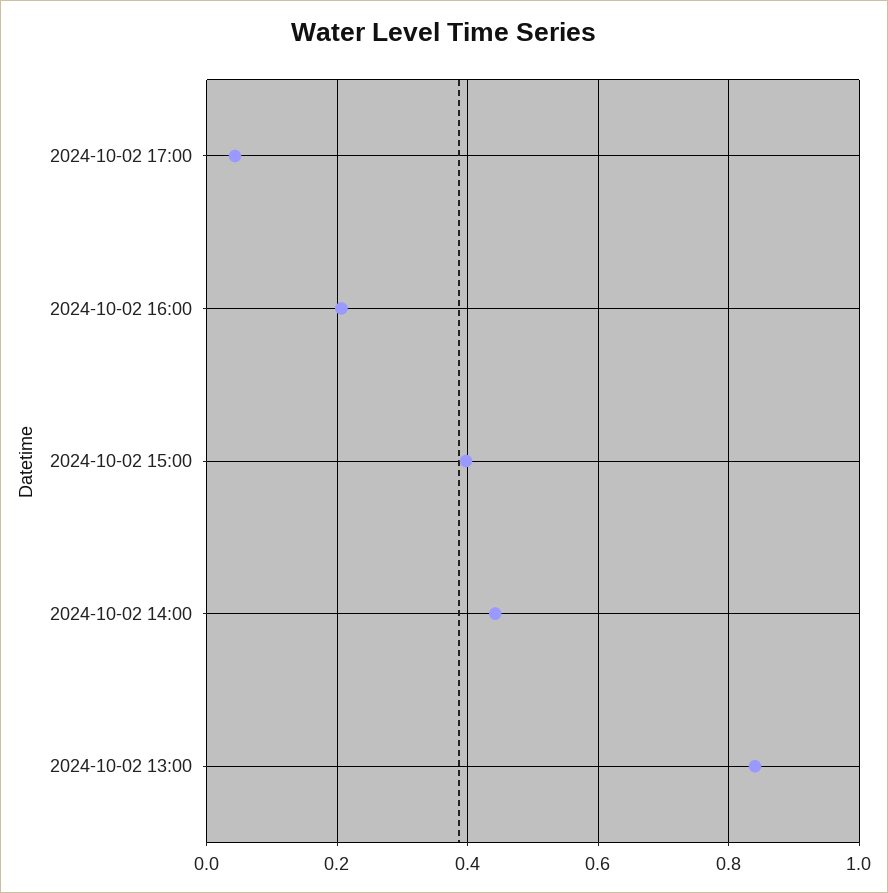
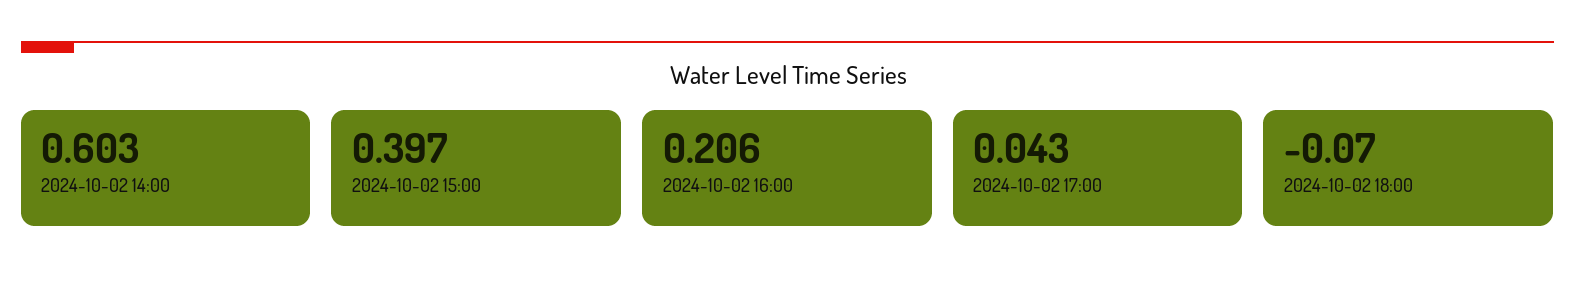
2024-10-02 14:00: 0.44 -> 0.603
2024-10-02 13:00: 0.84 -> none
2024-10-02 18:00: none -> -0.07

